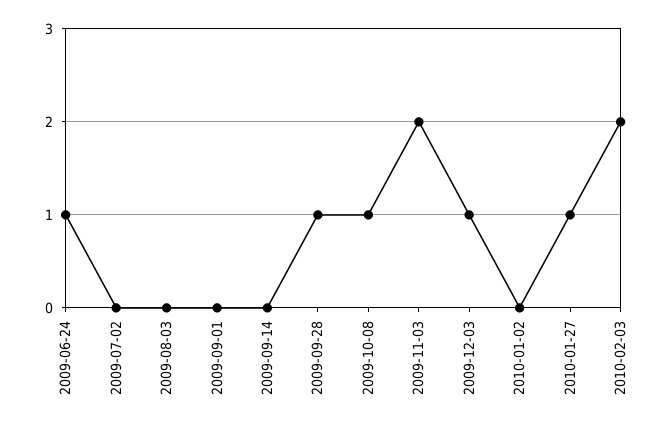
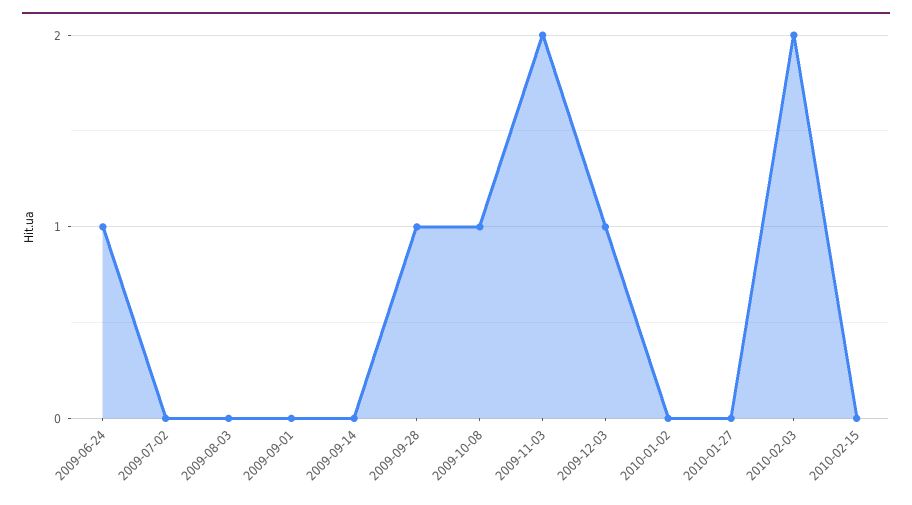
2010-01-27: 1 -> 0
2010-02-15: none -> 0

